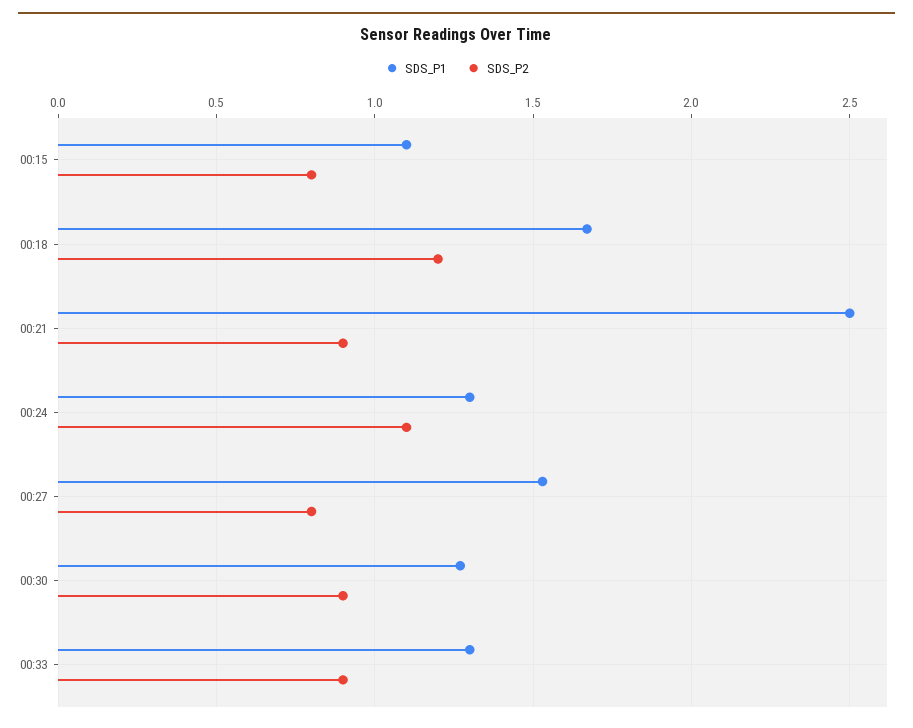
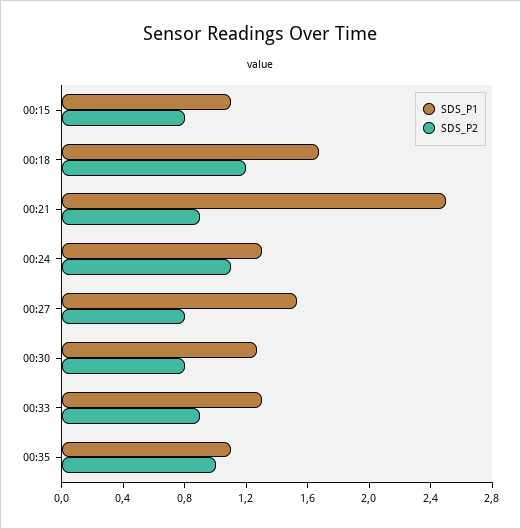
SDS_P2, 00:30: 0.9 -> 0.8
SDS_P1, 00:35: none -> 1.1
SDS_P2, 00:35: none -> 1

